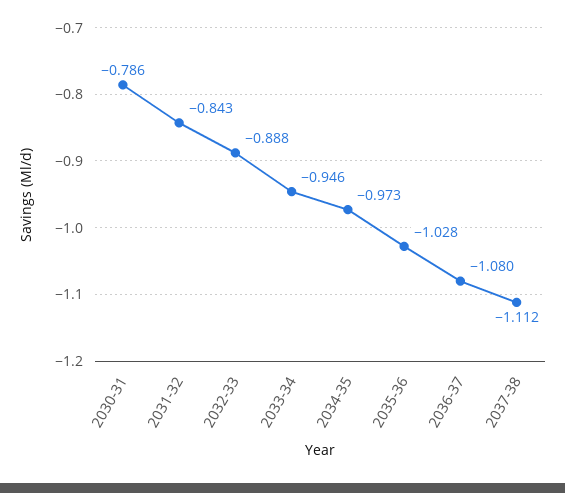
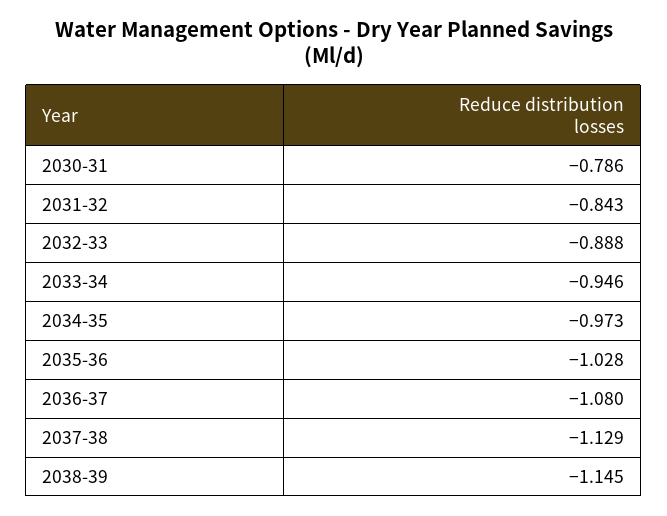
2037-38: -1.112 -> -1.129
2038-39: none -> -1.145

